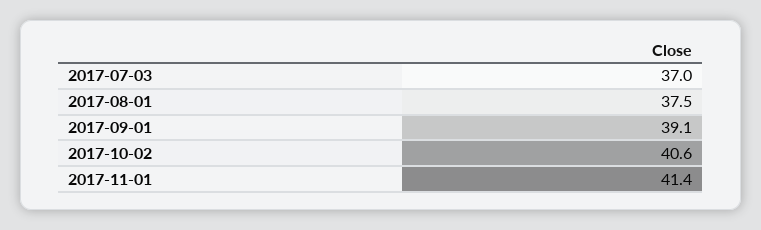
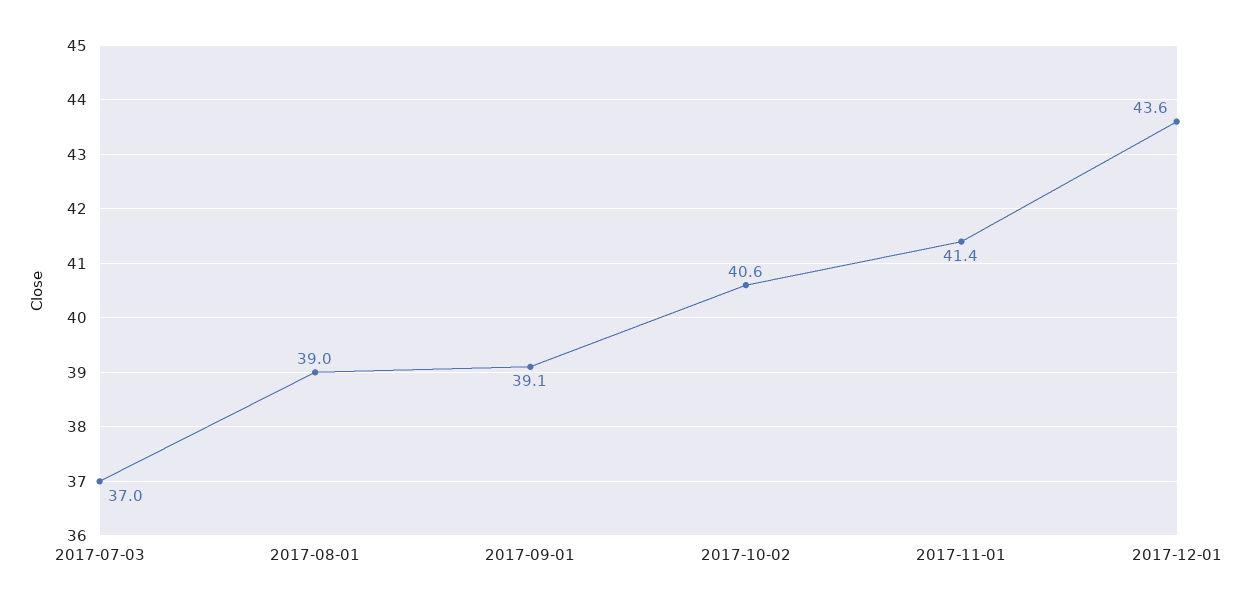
2017-08-01: 37.5 -> 39
2017-12-01: none -> 43.6

